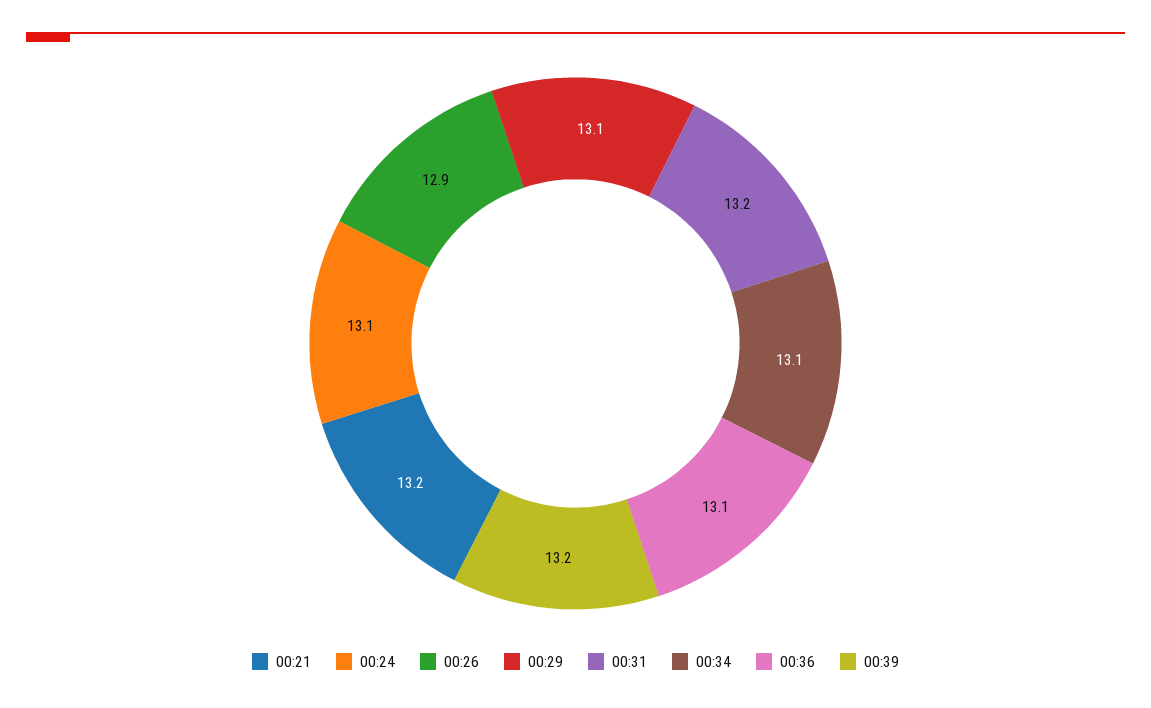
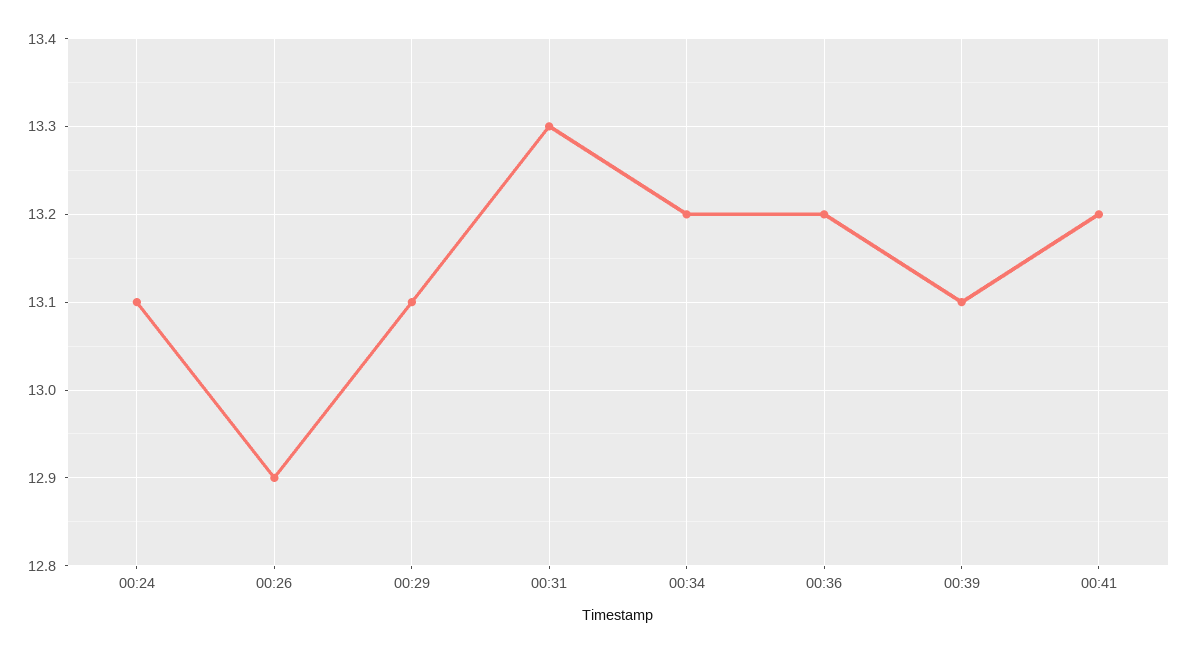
00:21: 13.2 -> none
00:31: 13.2 -> 13.3
00:34: 13.1 -> 13.2
00:36: 13.1 -> 13.2
00:39: 13.2 -> 13.1
00:41: none -> 13.2

